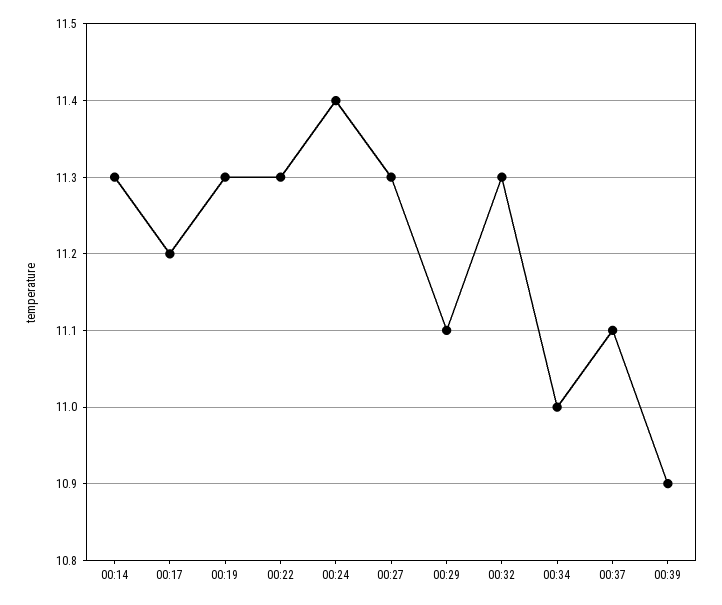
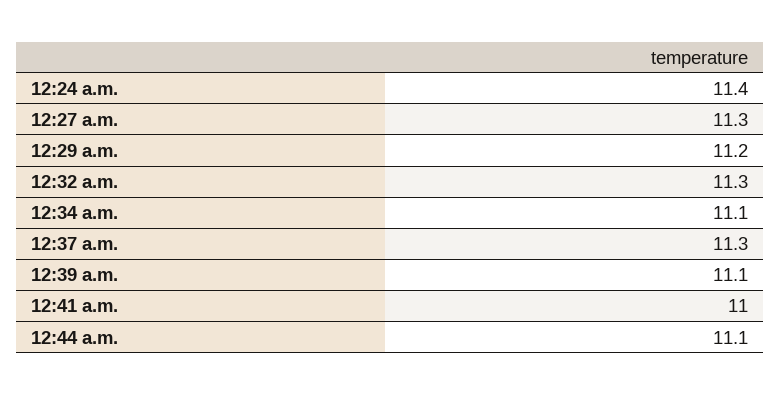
00:14: 11.3 -> none
00:17: 11.2 -> none
00:19: 11.3 -> none
00:22: 11.3 -> none
00:29: 11.1 -> 11.2
00:34: 11 -> 11.1
00:37: 11.1 -> 11.3
00:39: 10.9 -> 11.1
12:41 a.m.: none -> 11
12:44 a.m.: none -> 11.1

